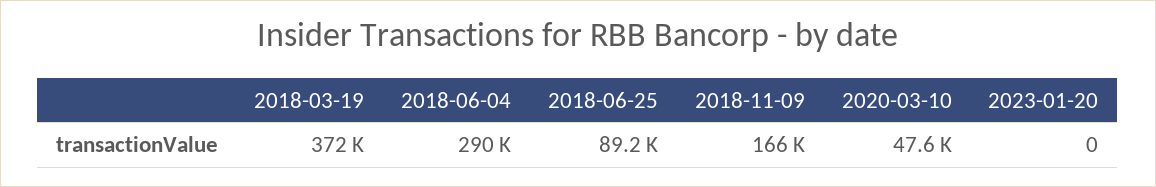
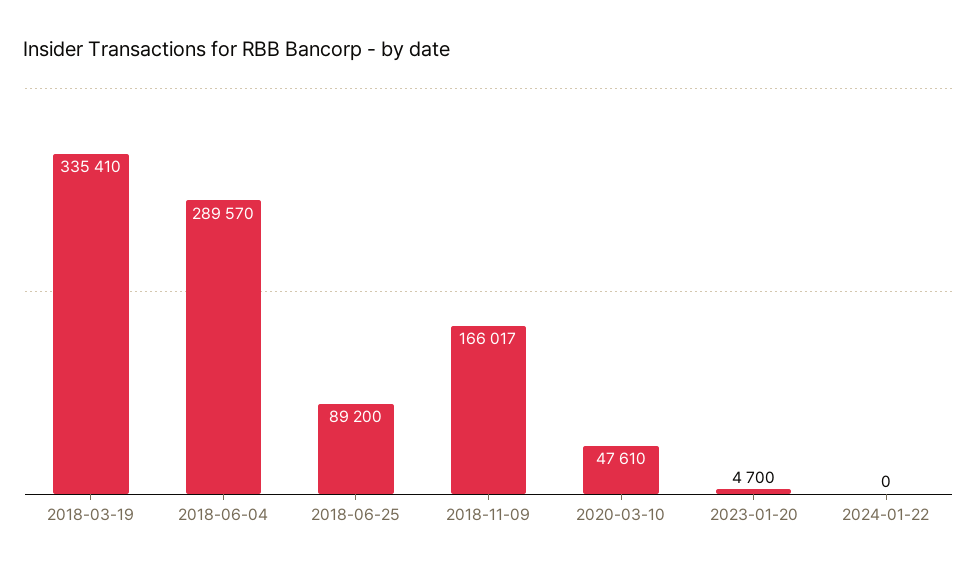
2018-03-19: 372000 -> 335410
2023-01-20: 0 -> 4700
2024-01-22: none -> 0

